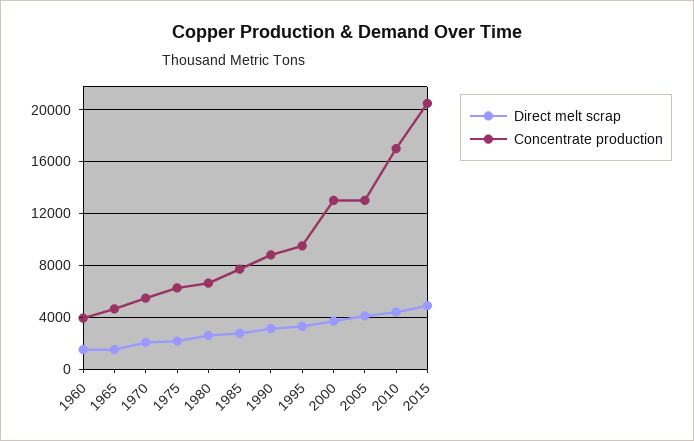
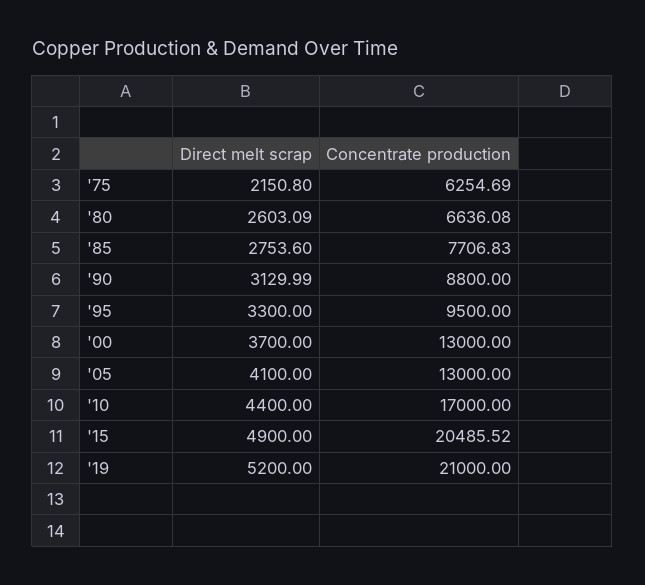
Direct melt scrap, 1960: 1500 -> none
Concentrate production, 1960: 4000 -> none
Direct melt scrap, 1965: 1500 -> none
Concentrate production, 1965: 4500 -> none
Direct melt scrap, 1970: 2000 -> none
Concentrate production, 1970: 5500 -> none
Direct melt scrap, '19: none -> 5200
Concentrate production, '19: none -> 21000

